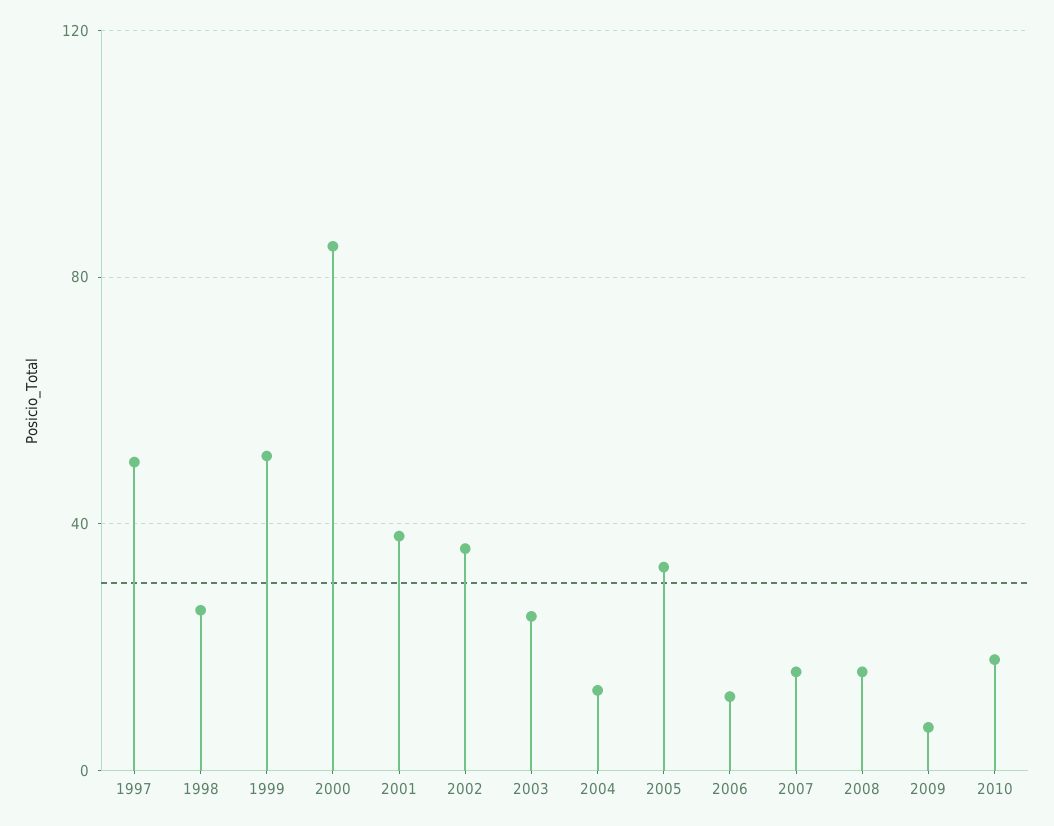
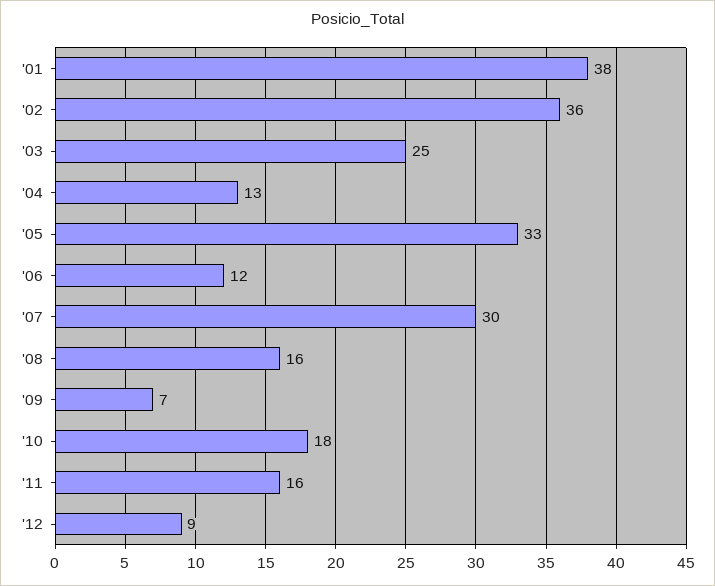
1997: 50 -> none
1998: 25 -> none
1999: 50 -> none
2000: 85 -> none
2007: 15 -> 30
'11: none -> 16
'12: none -> 9

